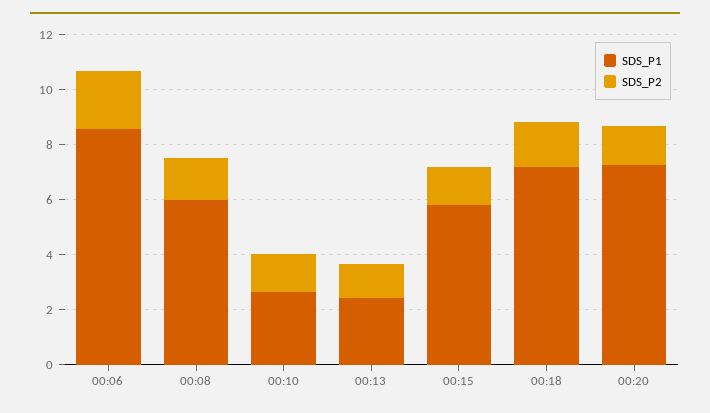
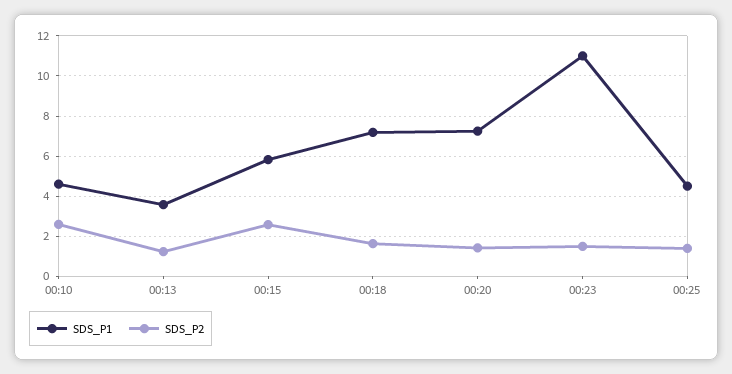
SDS_P1, 00:06: 8.5 -> none
SDS_P2, 00:06: 2 -> none
SDS_P1, 00:08: 6 -> none
SDS_P2, 00:08: 1.5 -> none
SDS_P1, 00:10: 2.5 -> 4.5
SDS_P2, 00:10: 1.5 -> 2.5
SDS_P1, 00:13: 2.5 -> 3.5
SDS_P2, 00:15: 1.5 -> 2.5
SDS_P1, 00:23: none -> 11
SDS_P2, 00:23: none -> 1.5
SDS_P1, 00:25: none -> 4.5
SDS_P2, 00:25: none -> 1.5

